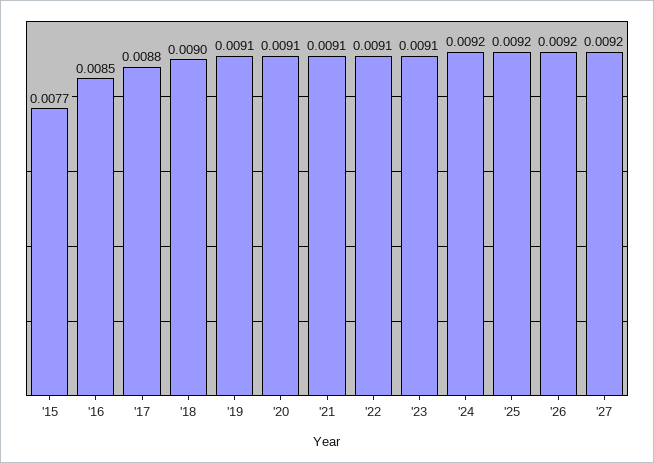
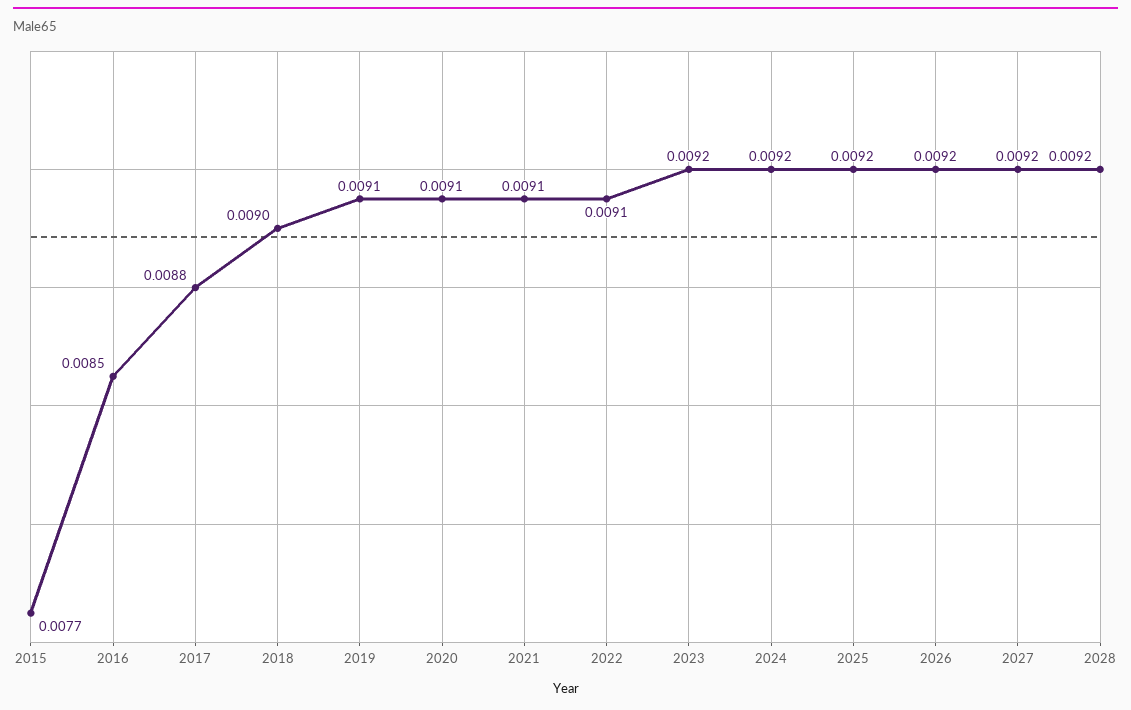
'23: 0.0091 -> 0.0092
2028: none -> 0.0092

